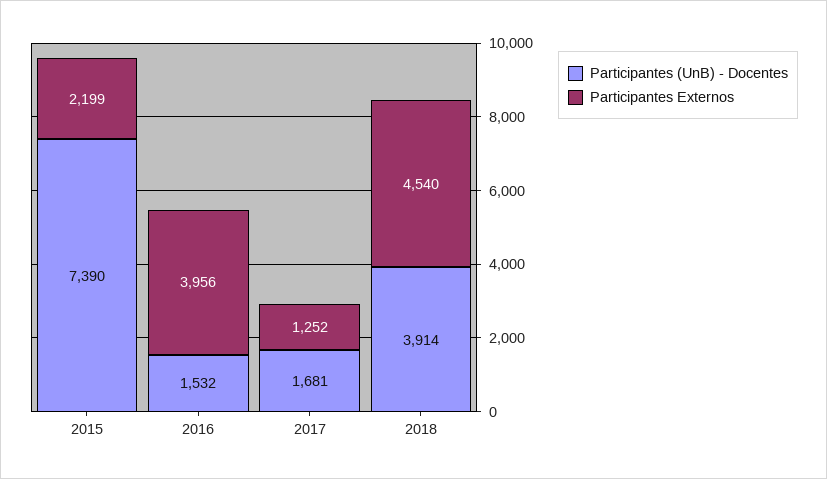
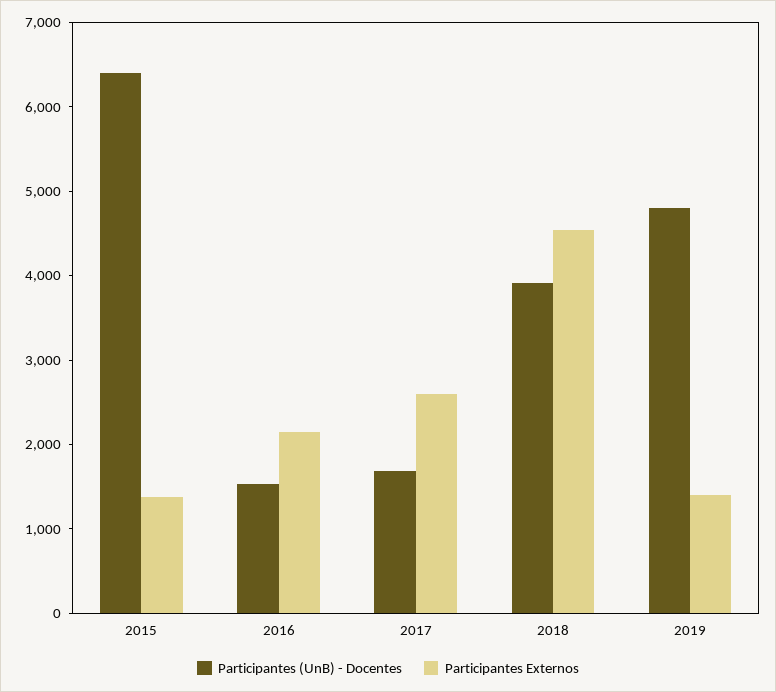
Participantes (UnB) - Docentes, 2015: 7390 -> 6400
Participantes Externos, 2015: 2199 -> 1400
Participantes Externos, 2016: 3956 -> 2200
Participantes Externos, 2017: 1252 -> 2600
Participantes (UnB) - Docentes, 2019: none -> 4800
Participantes Externos, 2019: none -> 1400

